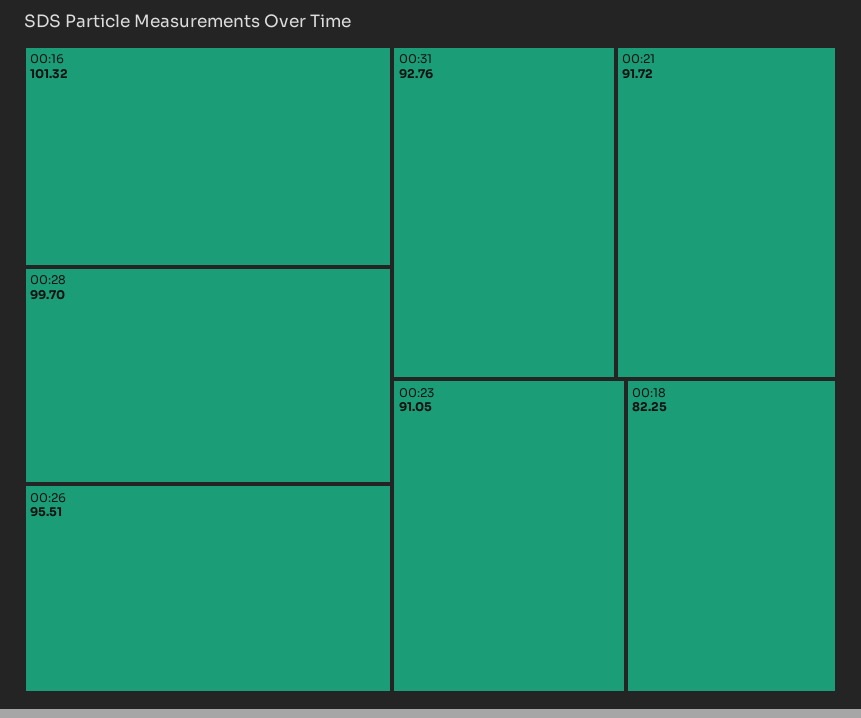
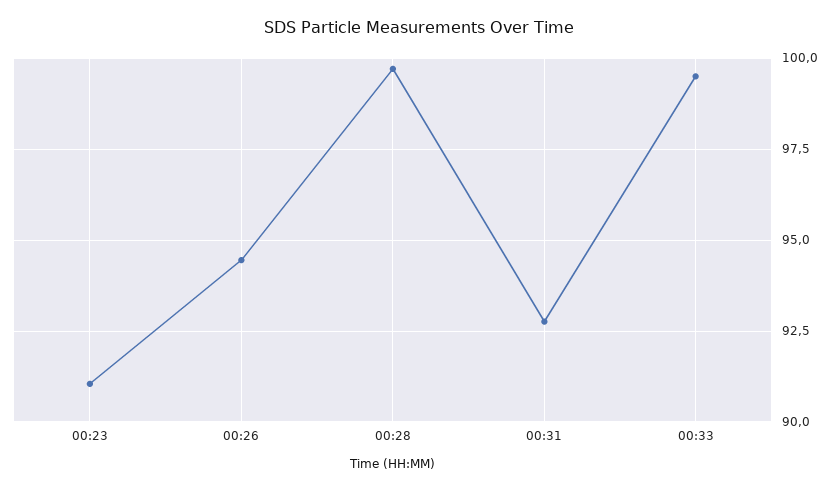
00:16: 101.32 -> none
00:26: 95.51 -> 94.5
00:21: 91.72 -> none
00:18: 82.25 -> none
00:33: none -> 99.5

